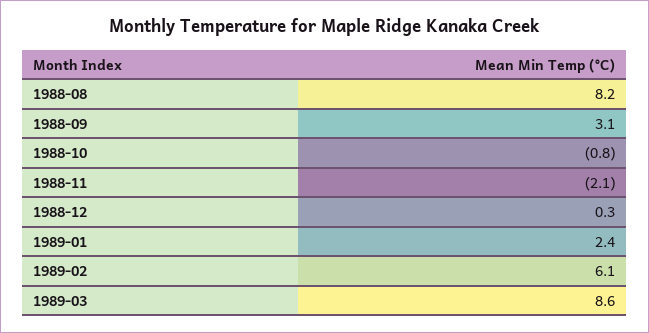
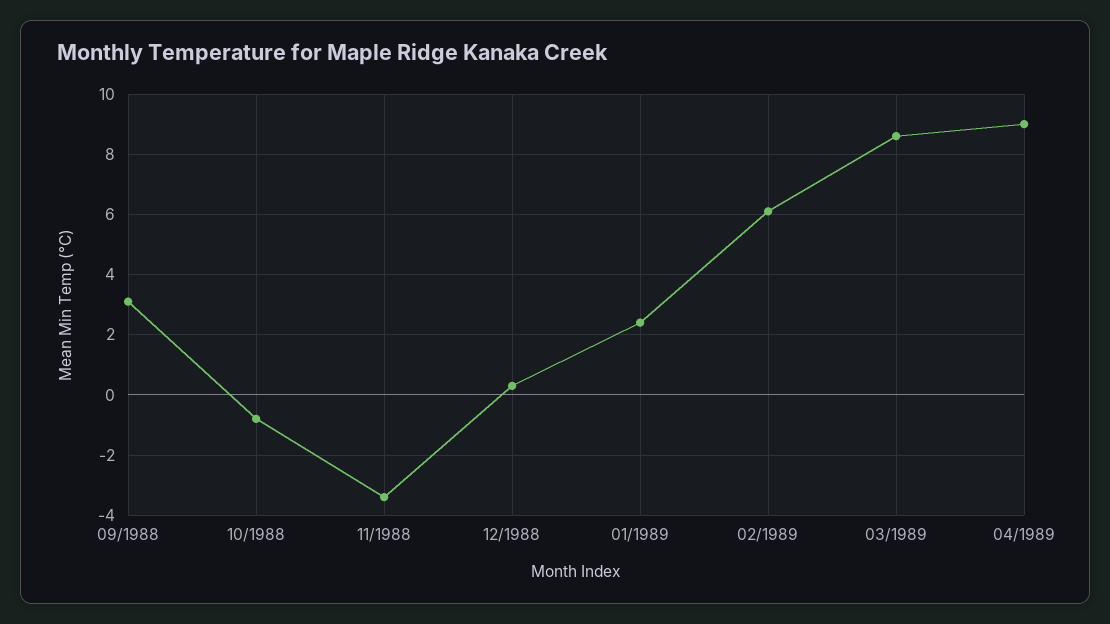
1988-08: 8.2 -> none
1988-11: -2.1 -> -3.5
04/1989: none -> 9

